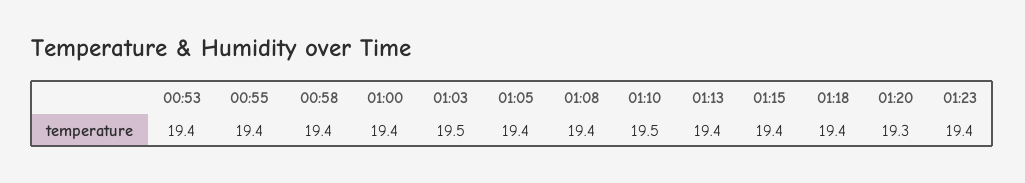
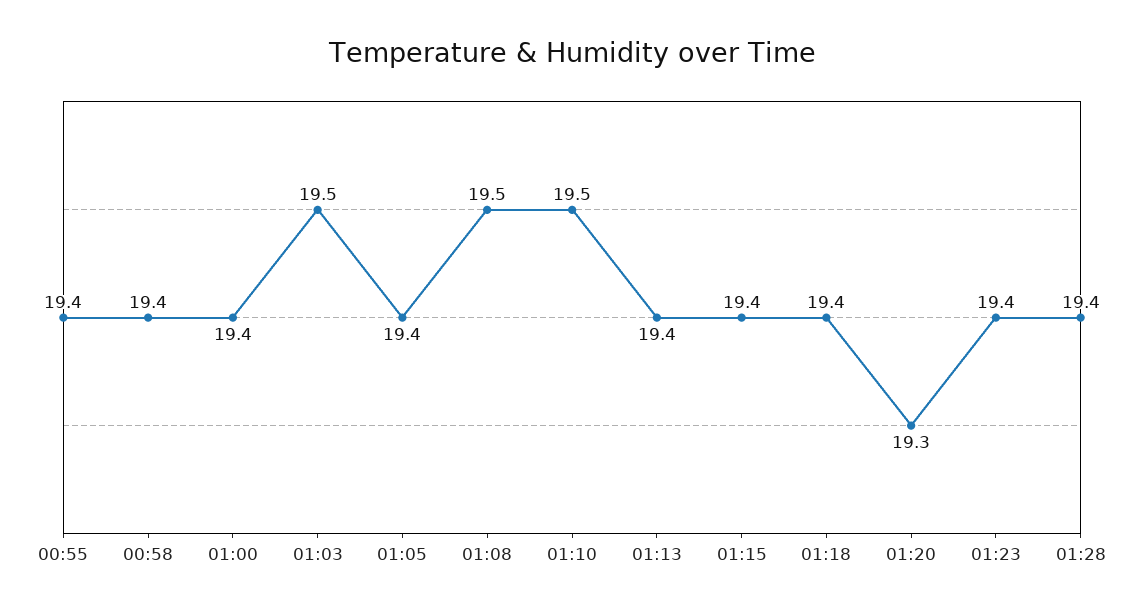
00:53: 19.4 -> none
01:08: 19.4 -> 19.5
01:28: none -> 19.4

